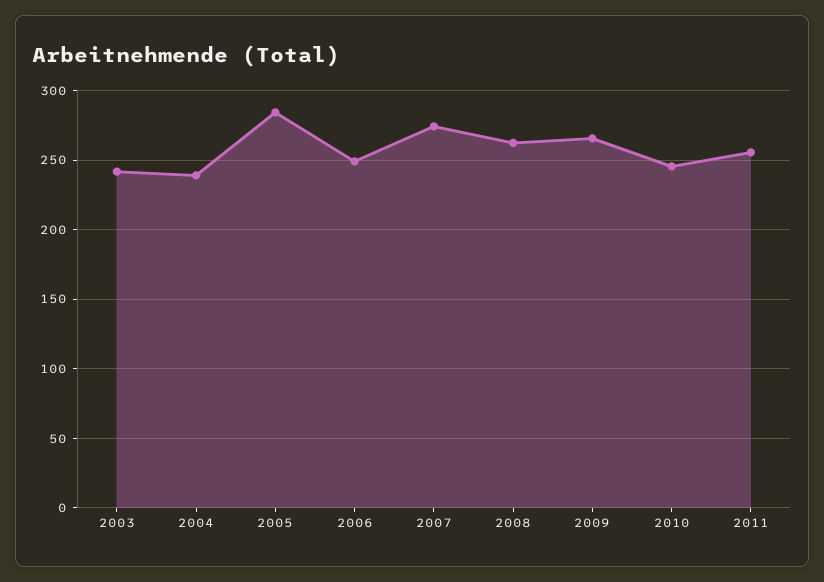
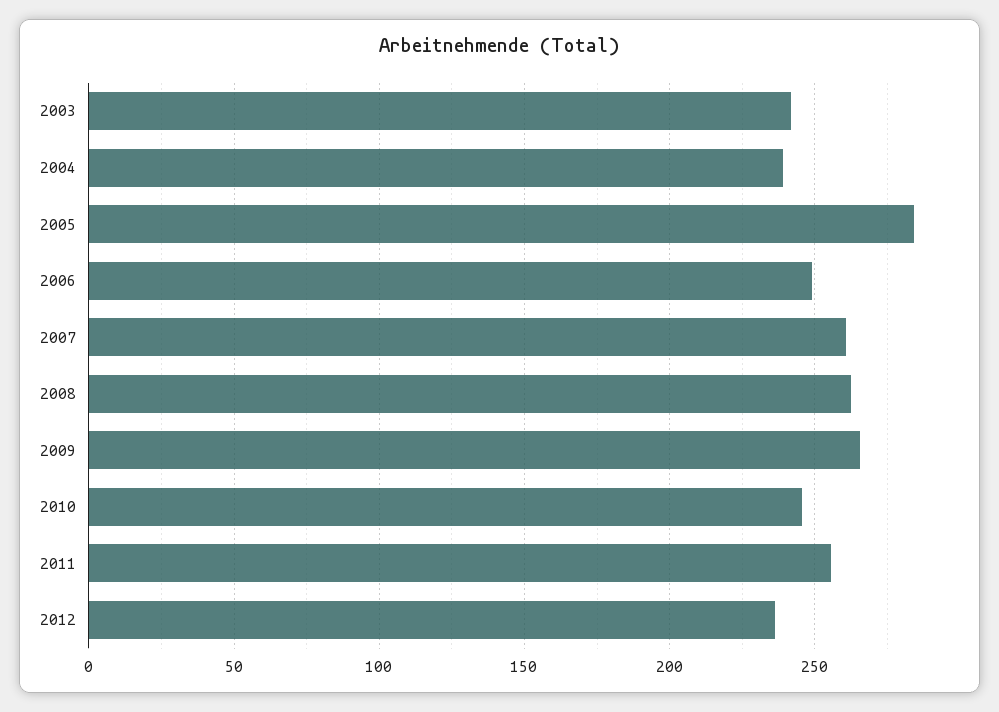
2007: 275 -> 260
2012: none -> 235

